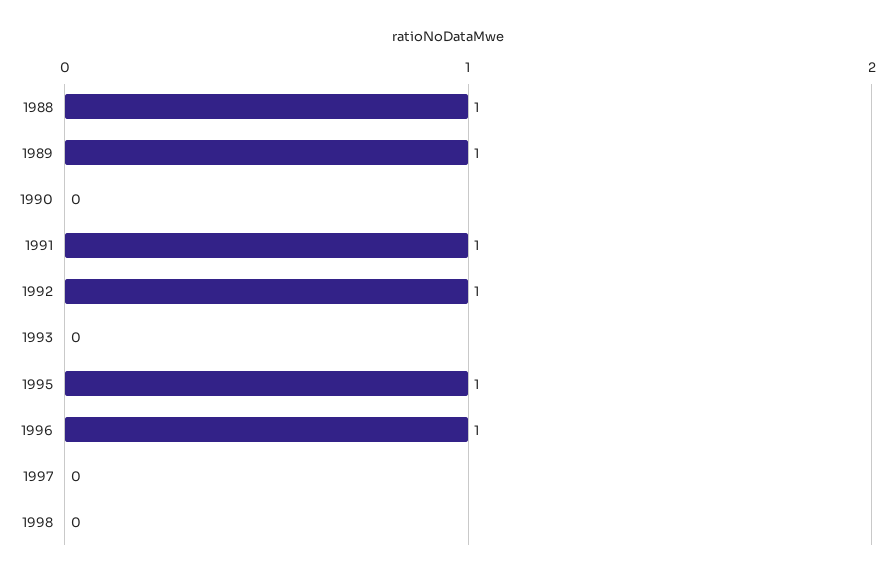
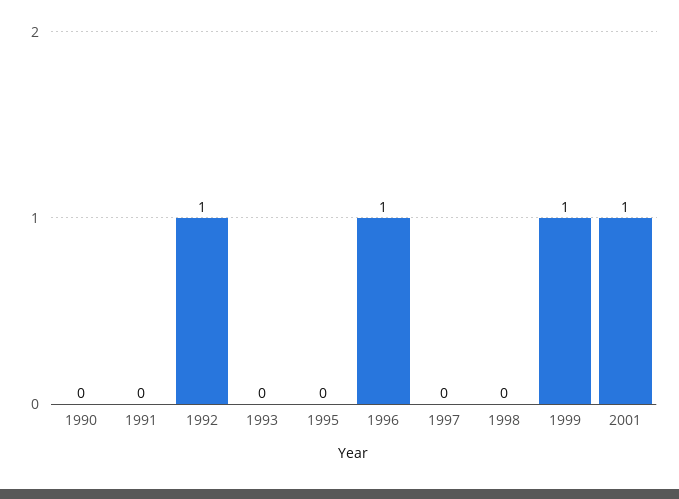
1988: 1 -> none
1989: 1 -> none
1991: 1 -> 0
1995: 1 -> 0
1999: none -> 1
2001: none -> 1

